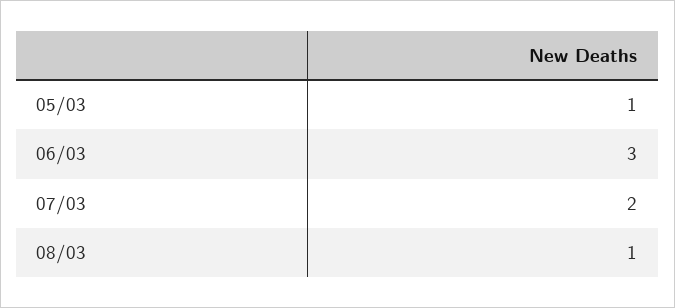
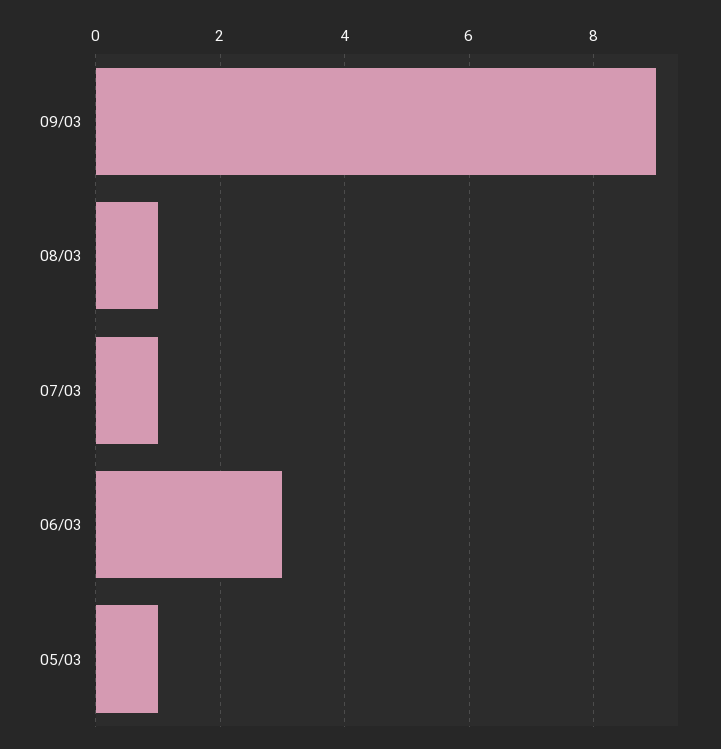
07/03: 2 -> 1
09/03: none -> 9

